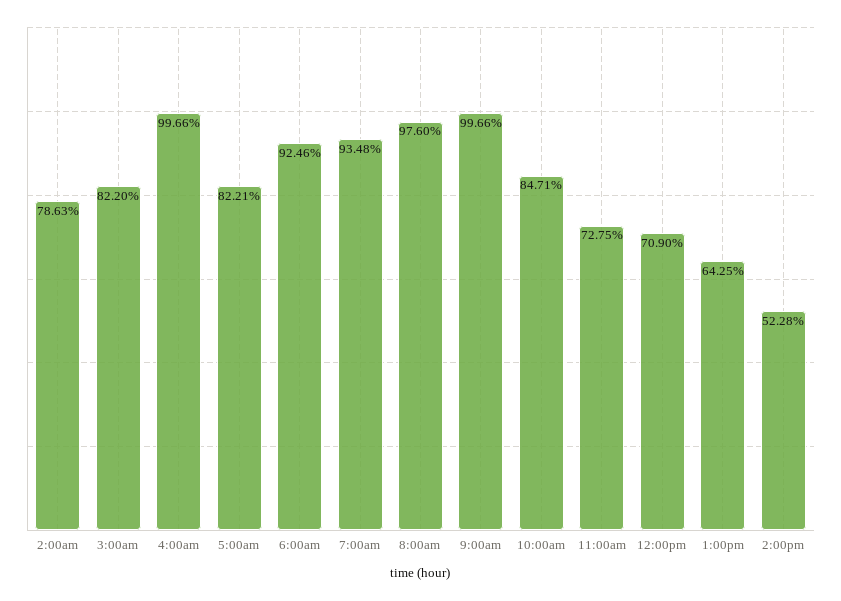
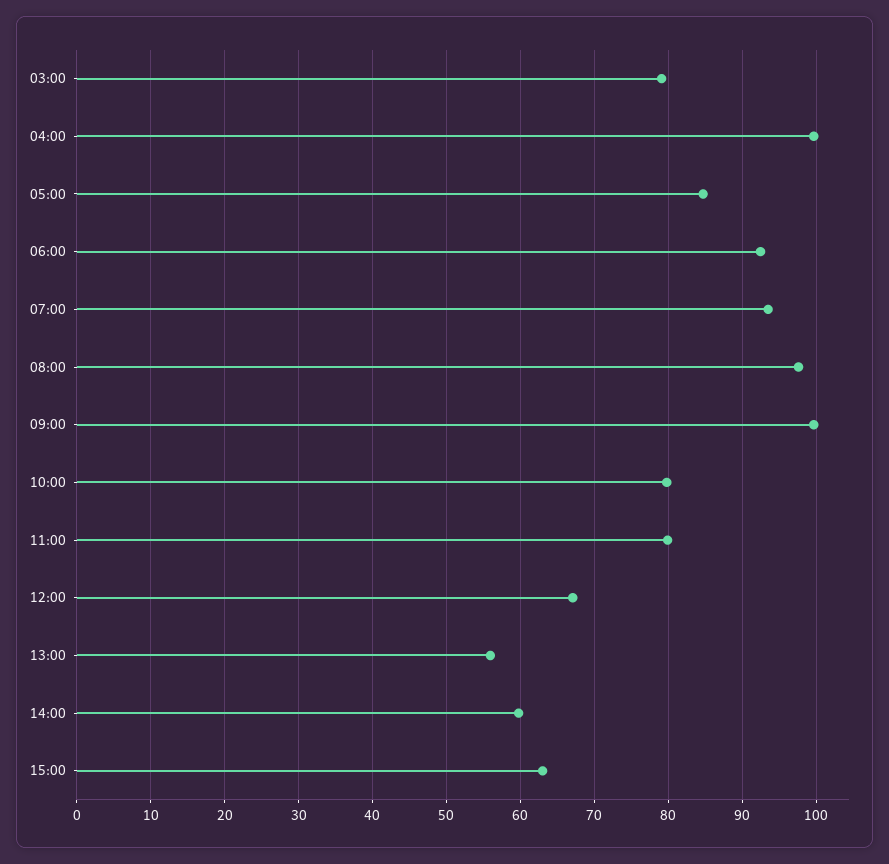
2:00am: 78.63 -> none
3:00am: 82.2 -> 79
5:00am: 82.21 -> 85
10:00am: 84.71 -> 80
11:00am: 72.75 -> 80
12:00pm: 70.9 -> 67
1:00pm: 64.25 -> 56
2:00pm: 52.28 -> 60
15:00: none -> 63

